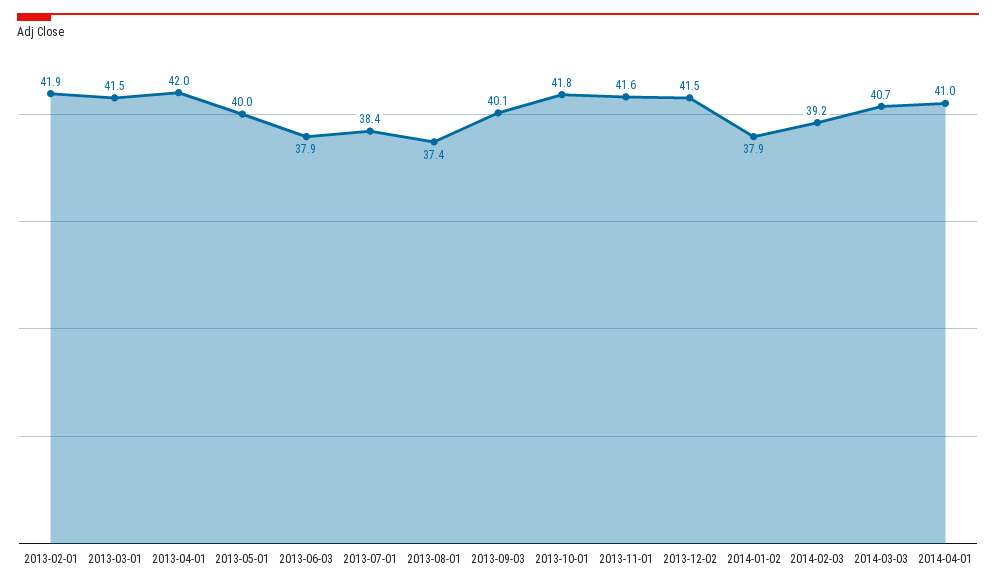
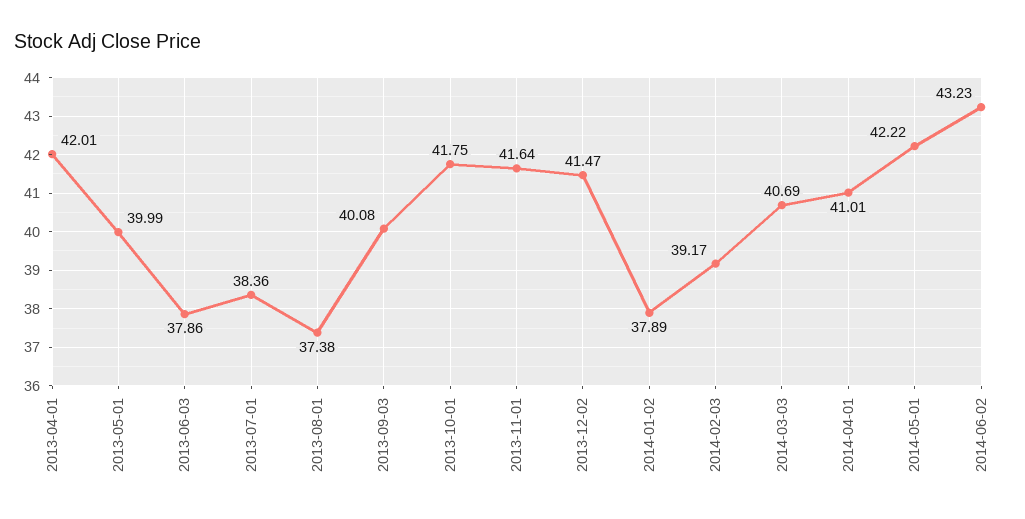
2013-02-01: 41.9 -> none
2013-03-01: 41.5 -> none
2014-05-01: none -> 42.22
2014-06-02: none -> 43.23

